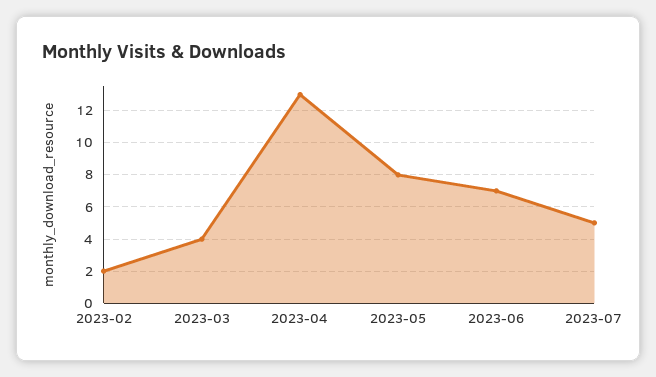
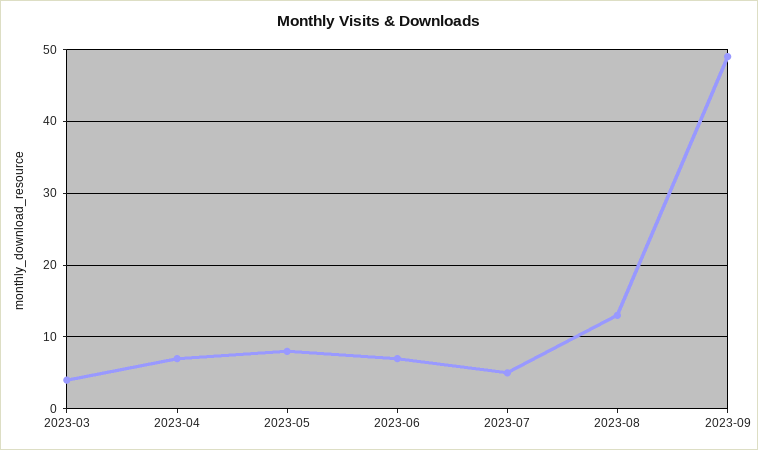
2023-02: 2 -> none
2023-04: 13 -> 7
2023-08: none -> 13
2023-09: none -> 49

